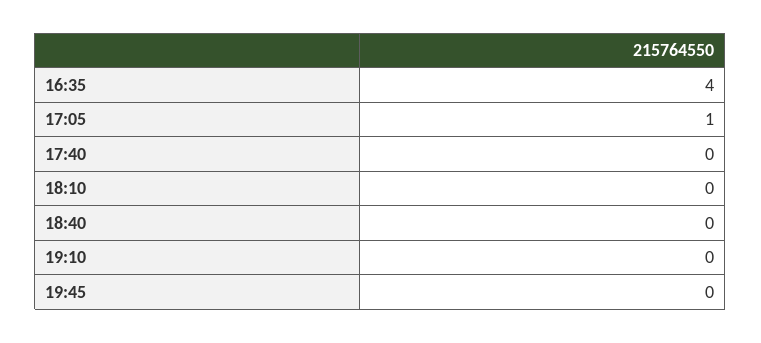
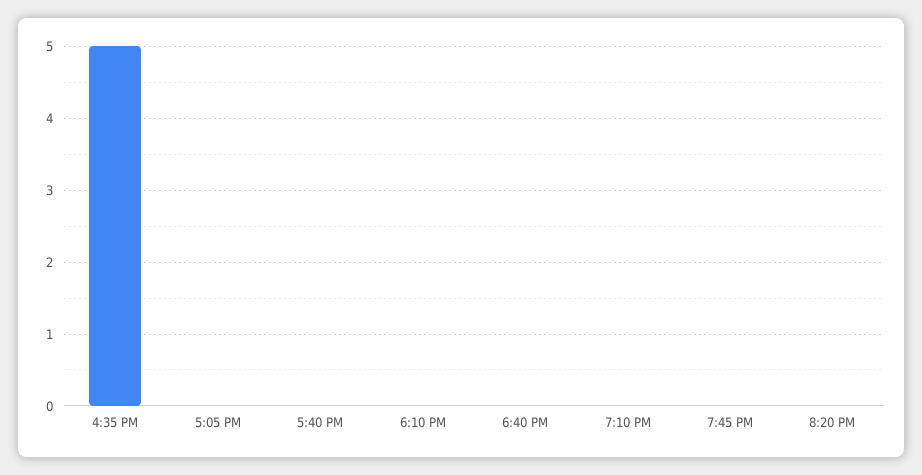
16:35: 4 -> 5
17:05: 1 -> 0
8:20 PM: none -> 0

